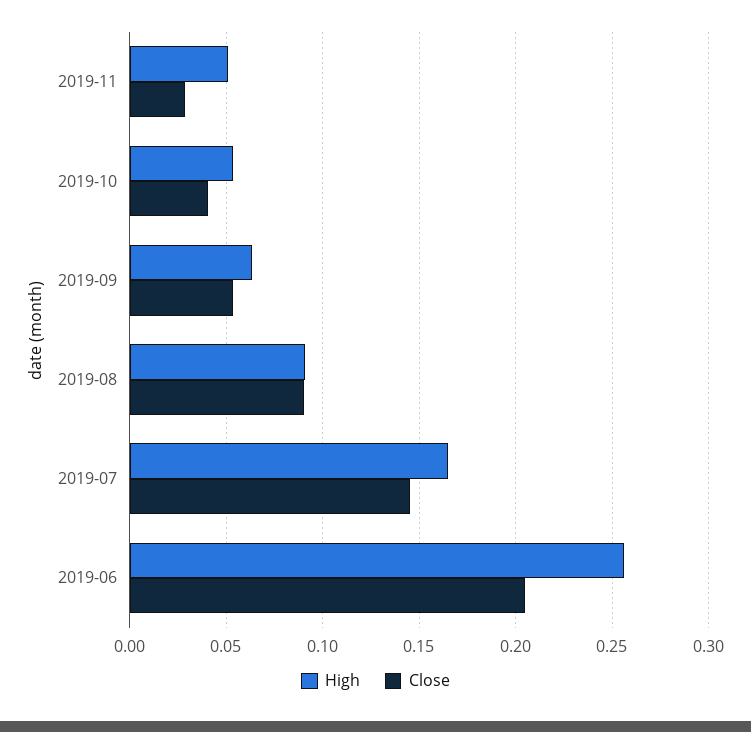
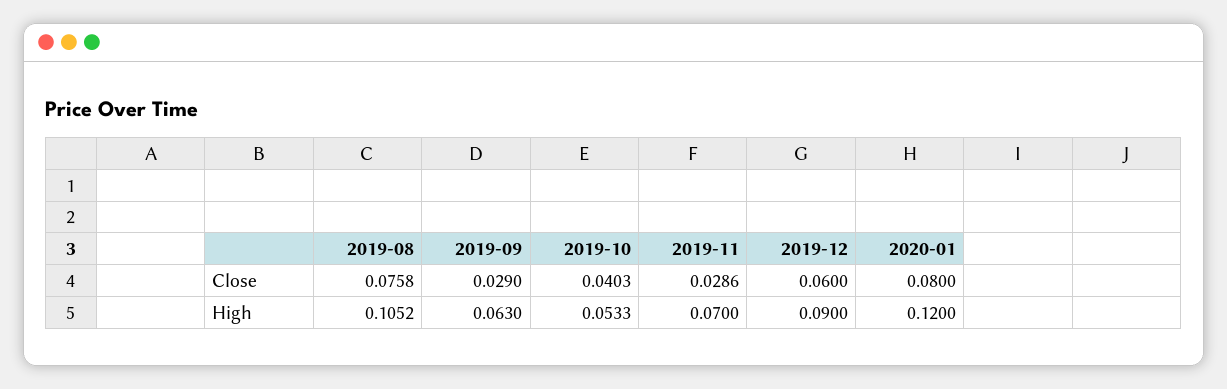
High, 2019-11: 0.05 -> 0.07
Close, 2019-09: 0.055 -> 0.029
High, 2019-08: 0.09 -> 0.1052
Close, 2019-08: 0.09 -> 0.0758
High, 2019-07: 0.165 -> none
Close, 2019-07: 0.145 -> none
High, 2019-06: 0.255 -> none
Close, 2019-06: 0.205 -> none
Close, 2019-12: none -> 0.06
Close, 2020-01: none -> 0.08
High, 2019-12: none -> 0.09
High, 2020-01: none -> 0.12

